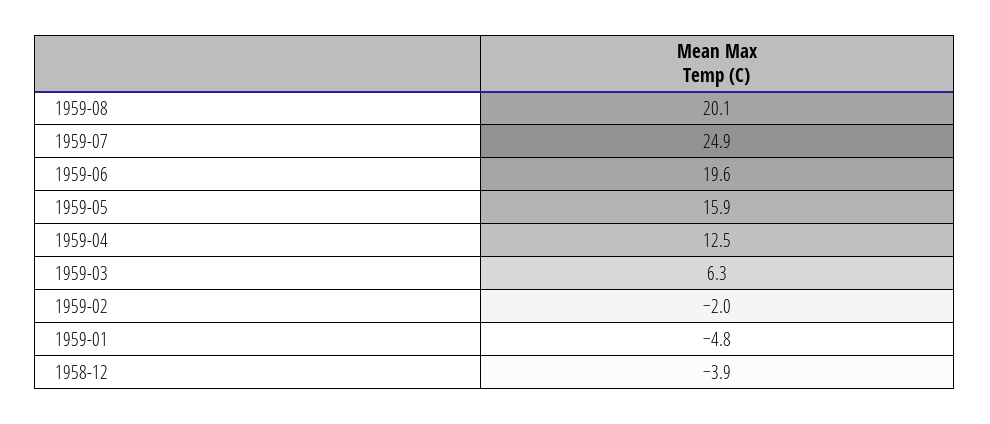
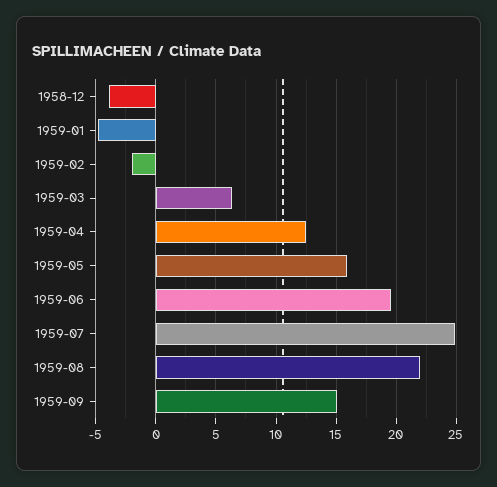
1959-08: 20.1 -> 22
1959-09: none -> 15

